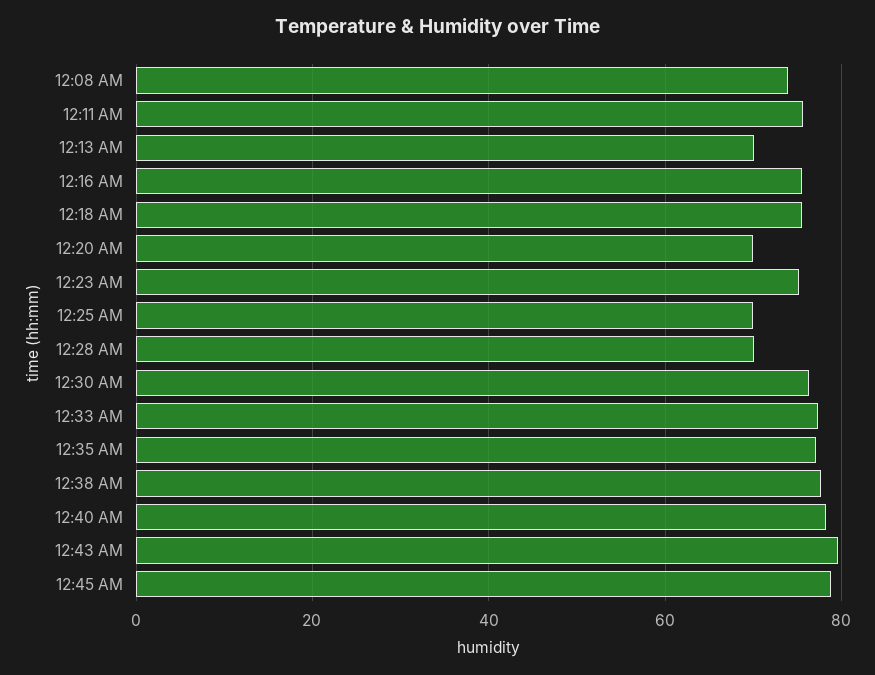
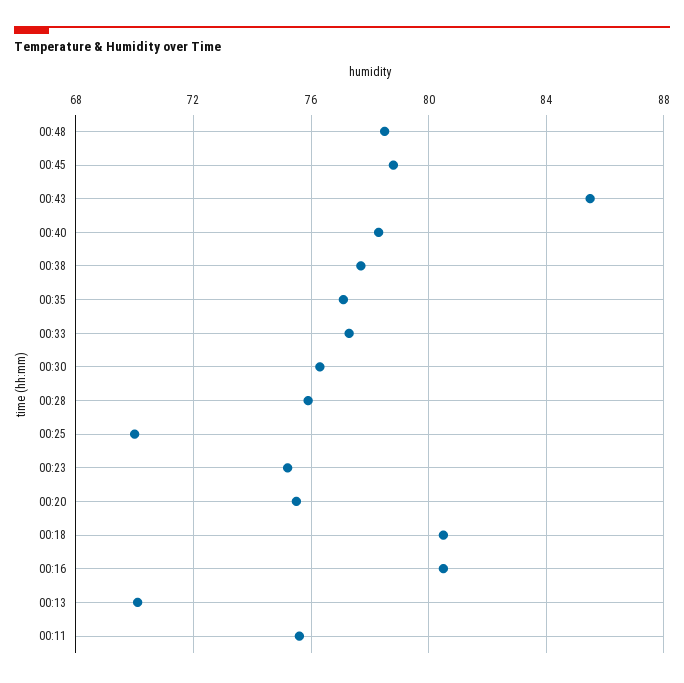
12:08 AM: 74 -> none
12:16 AM: 76 -> 80.5
12:18 AM: 76 -> 80.5
12:20 AM: 70 -> 75.5
12:28 AM: 70 -> 76
12:43 AM: 80 -> 85.5
00:48: none -> 78.5

